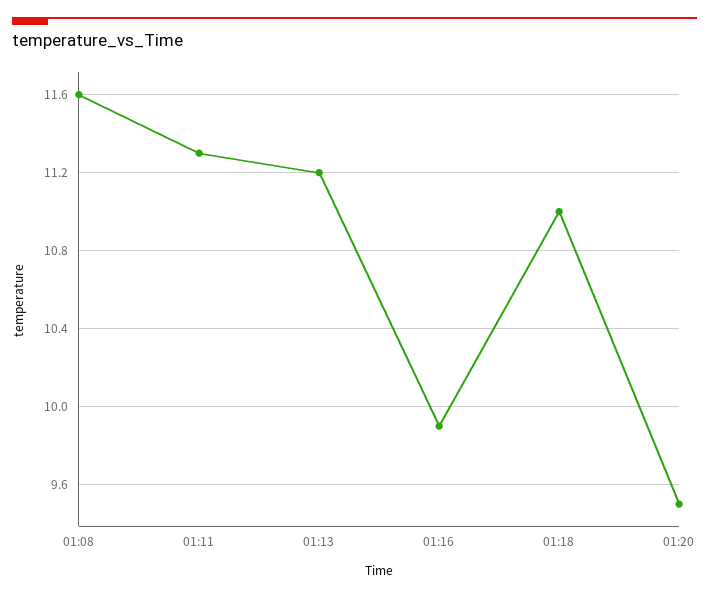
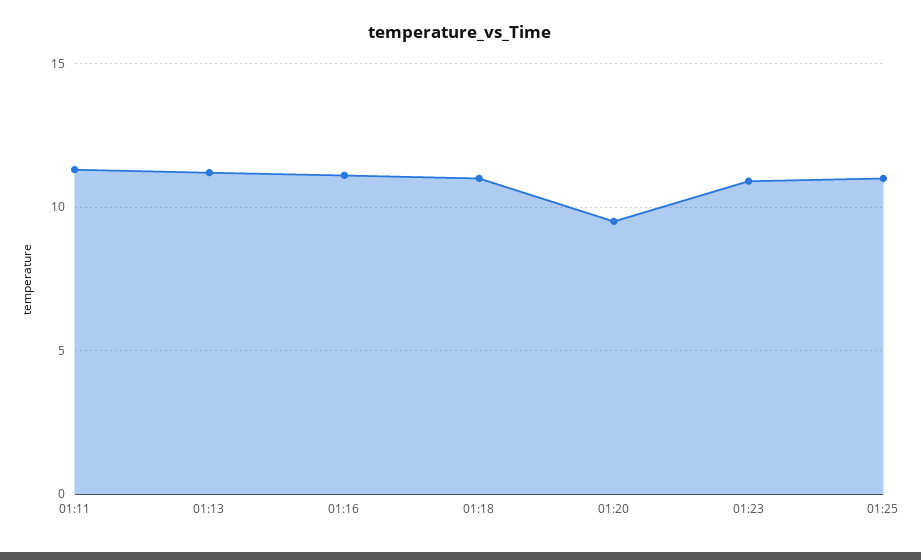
01:08: 11.6 -> none
01:16: 9.9 -> 11
01:23: none -> 11
01:25: none -> 11

